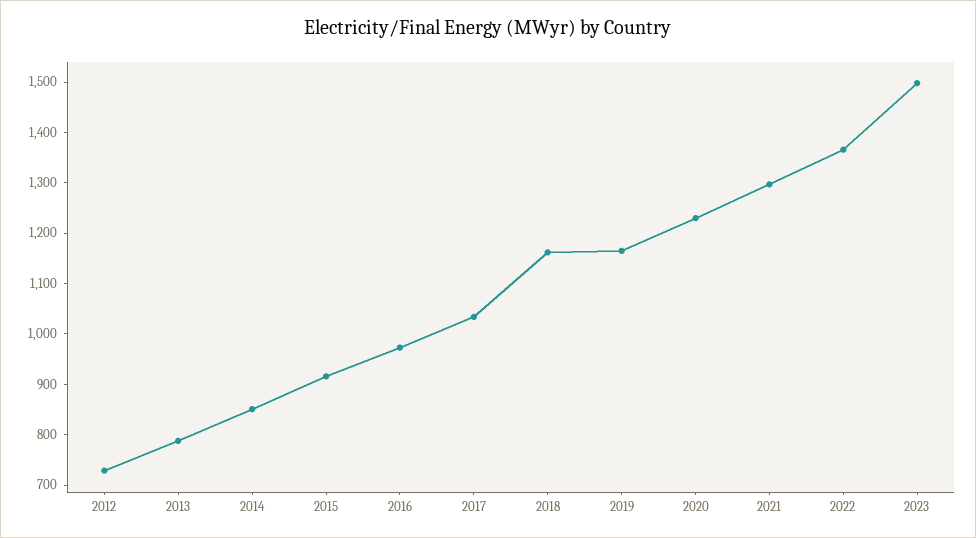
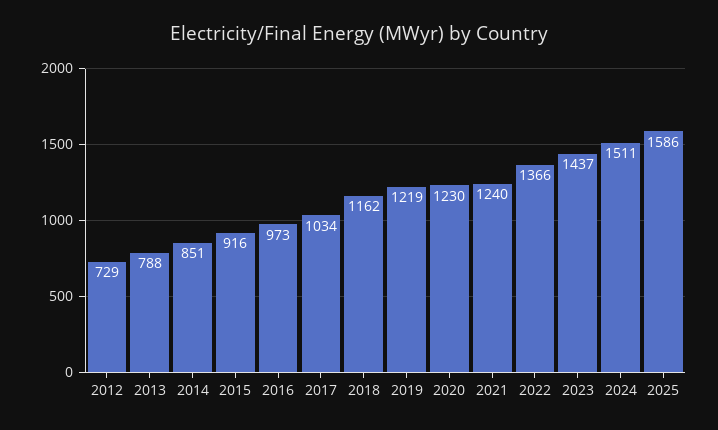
2019: 1160 -> 1219
2021: 1300 -> 1240
2023: 1500 -> 1437
2024: none -> 1511
2025: none -> 1586

